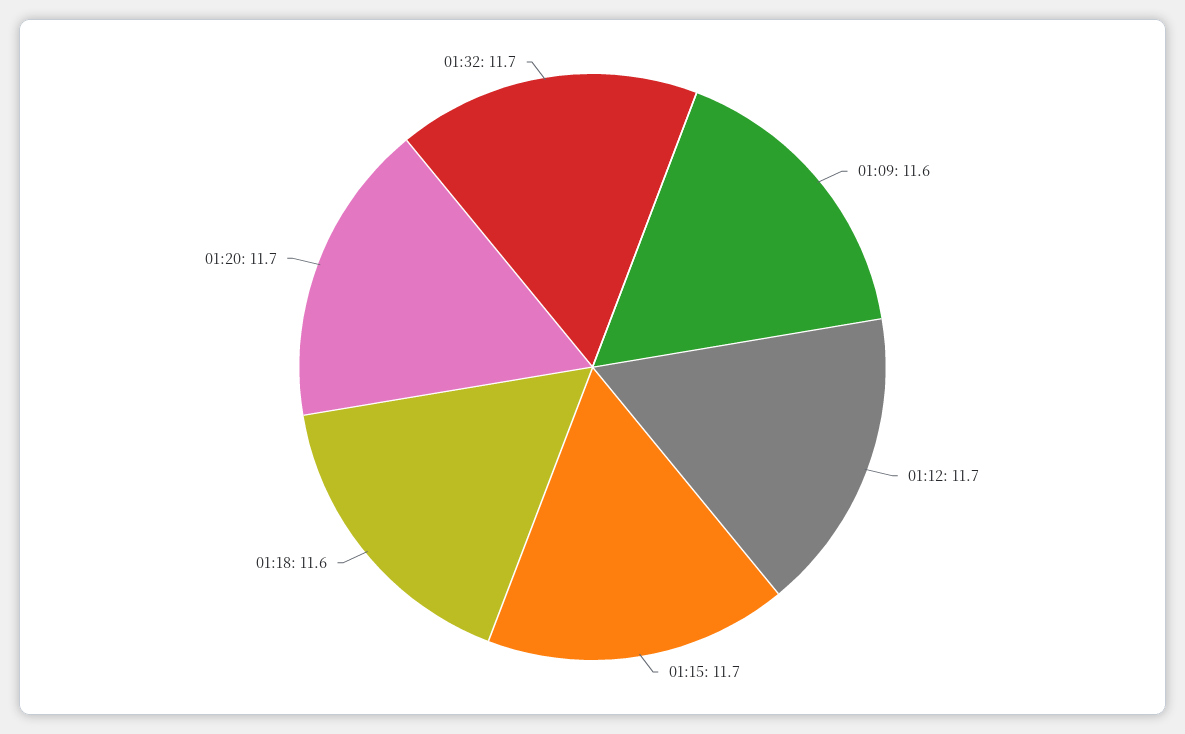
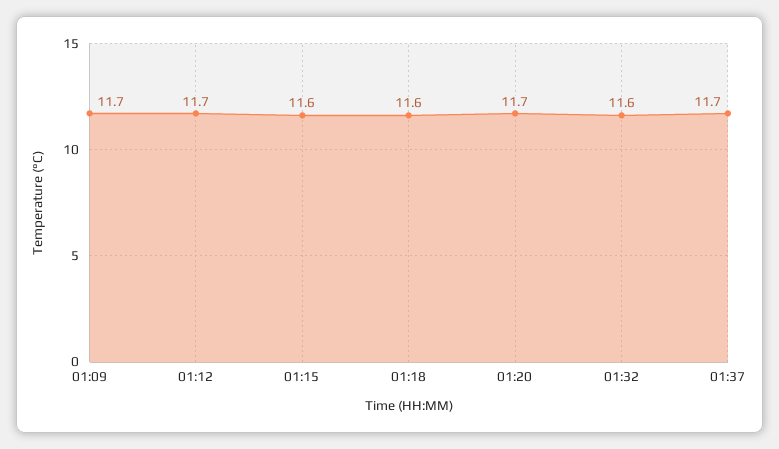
01:09: 11.6 -> 11.7
01:15: 11.7 -> 11.6
01:32: 11.7 -> 11.6
01:37: none -> 11.7

